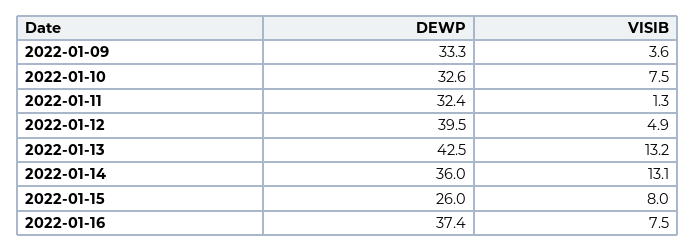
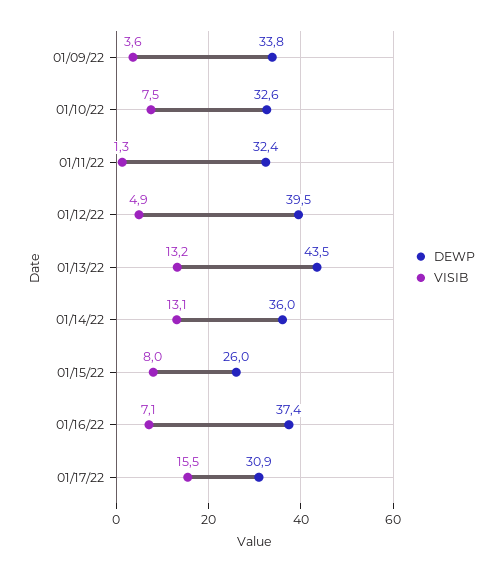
DEWP, 2022-01-09: 33.3 -> 33.8
DEWP, 2022-01-13: 42.5 -> 43.5
VISIB, 2022-01-16: 7.5 -> 7.1
DEWP, 01/17/22: none -> 30.9
VISIB, 01/17/22: none -> 15.5

